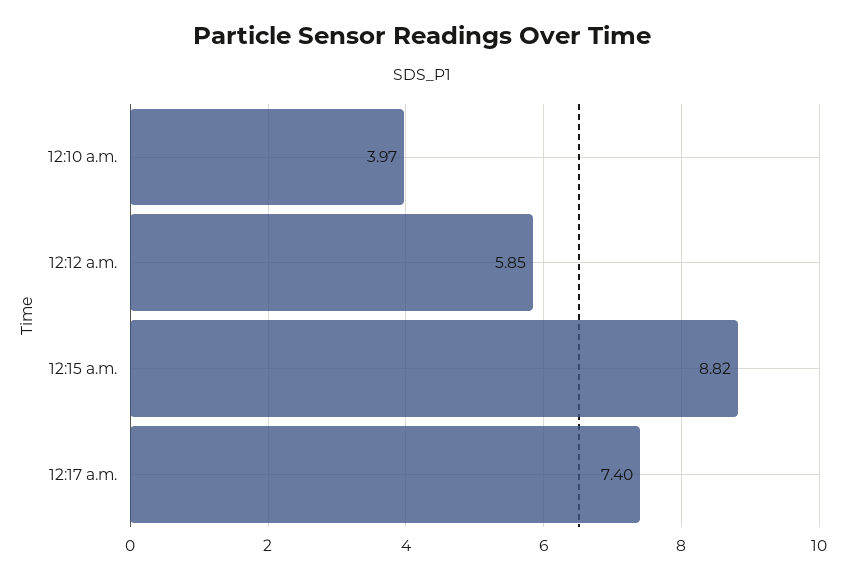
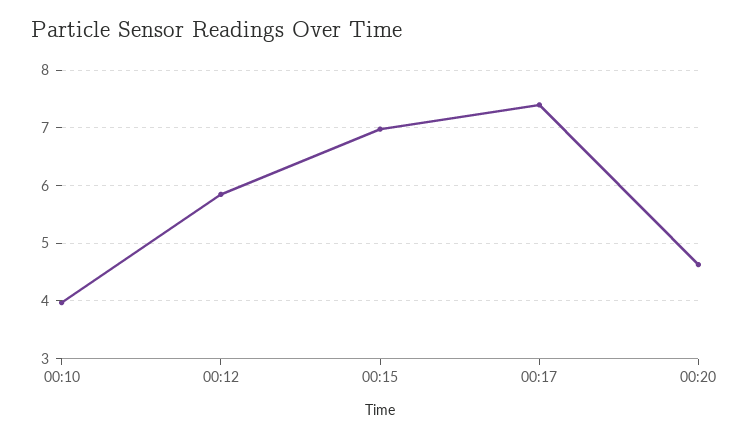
12:15 a.m.: 8.82 -> 7
00:20: none -> 4.6

